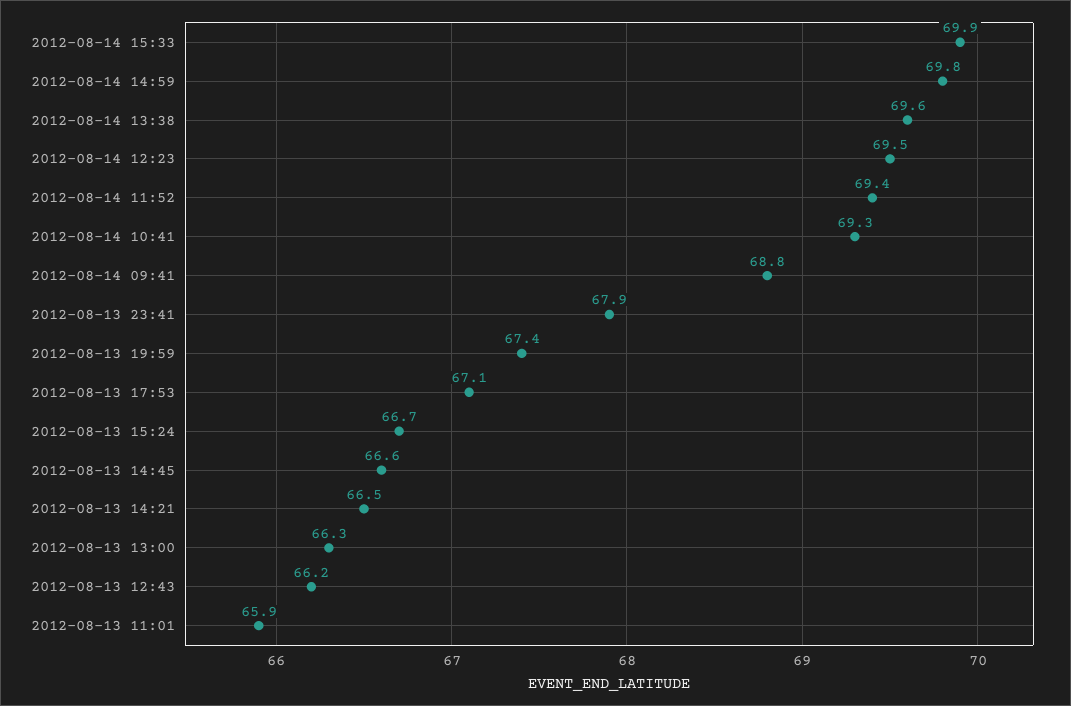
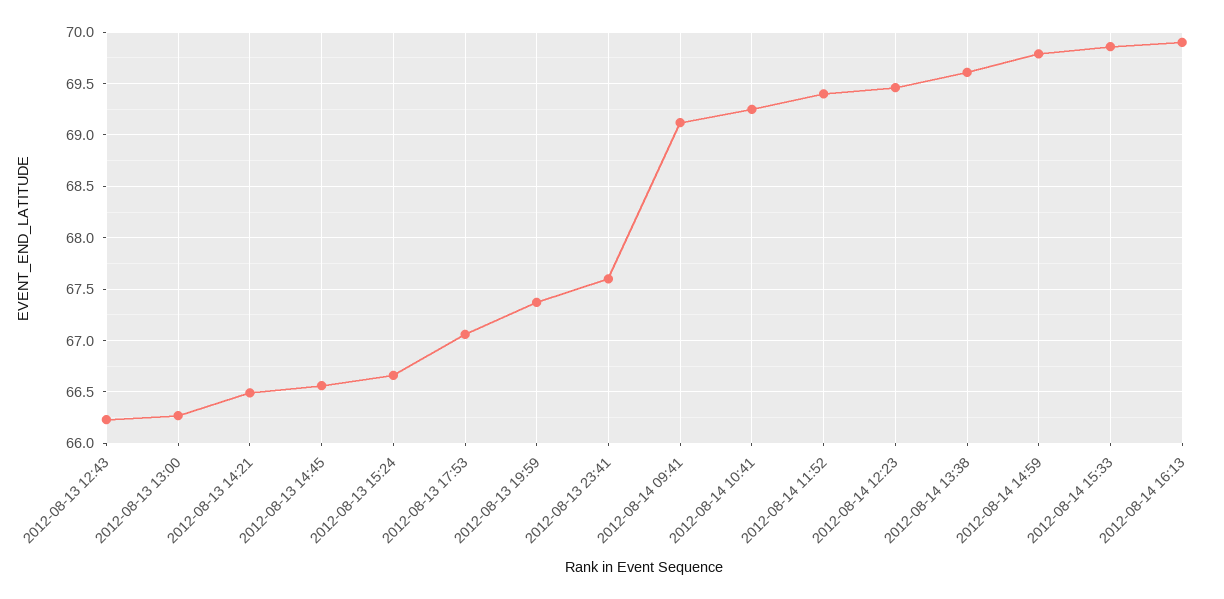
2012-08-14 09:41: 68.8 -> 69.1
2012-08-13 23:41: 67.9 -> 67.6
2012-08-13 11:01: 65.9 -> none
2012-08-14 16:13: none -> 69.9

